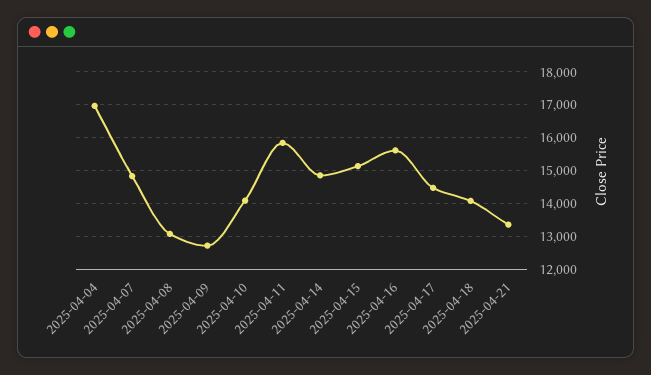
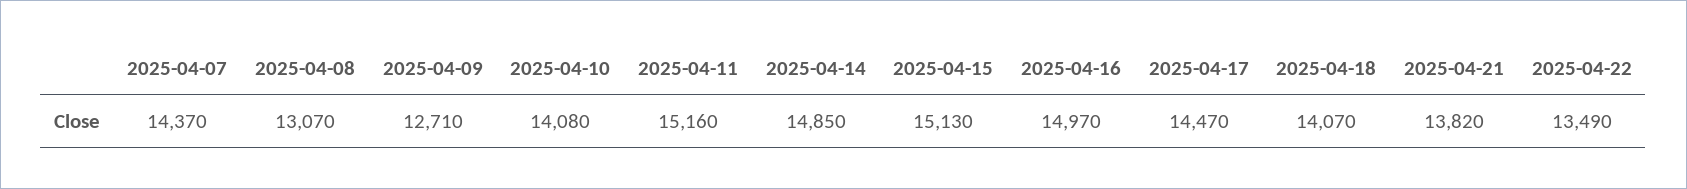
2025-04-04: 17000 -> none
2025-04-07: 14800 -> 14370
2025-04-11: 15800 -> 15160
2025-04-16: 15600 -> 14970
2025-04-21: 13400 -> 13820
2025-04-22: none -> 13490

